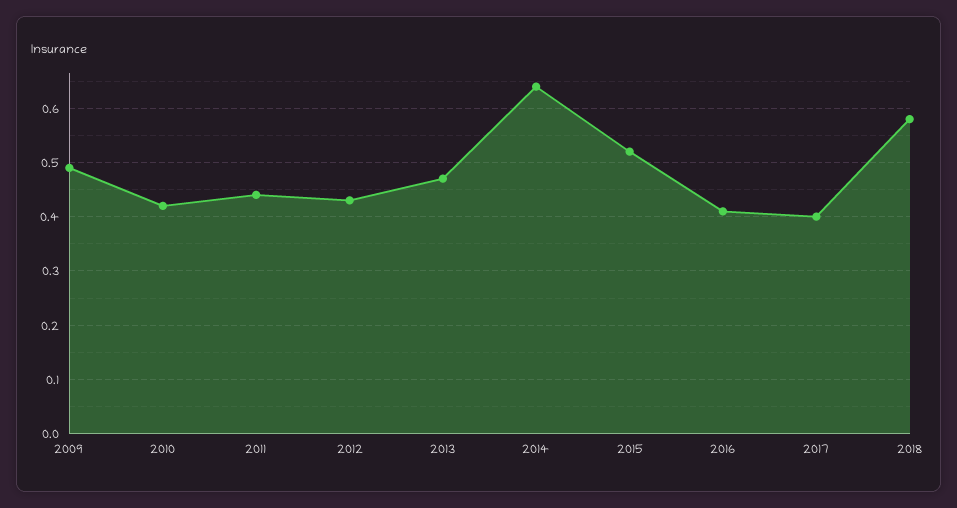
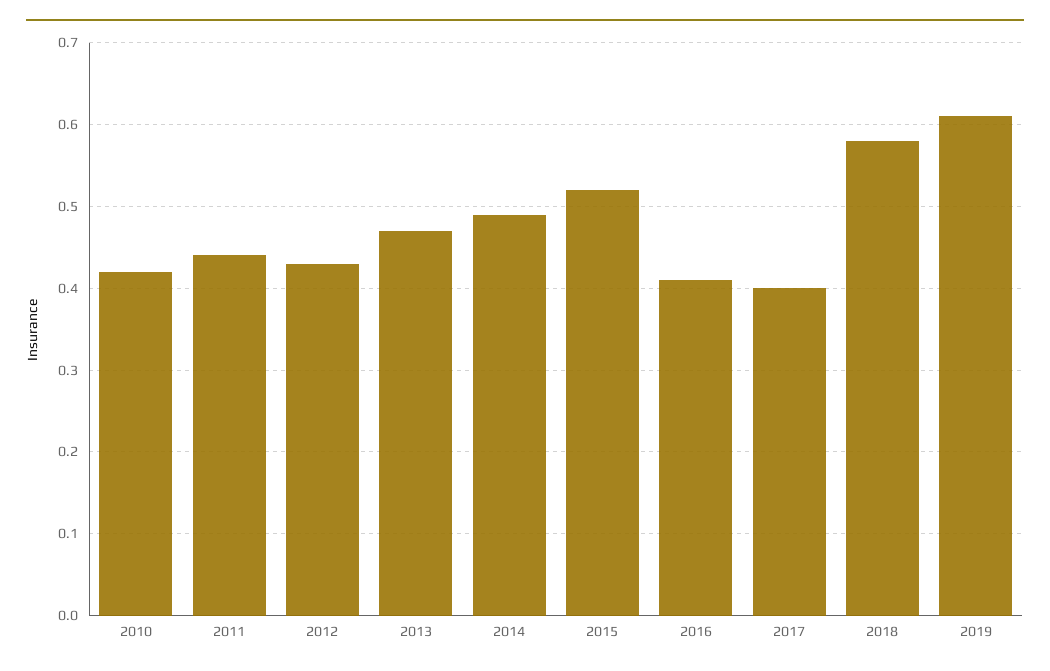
2009: 0.5 -> none
2014: 0.65 -> 0.49
2019: none -> 0.61

